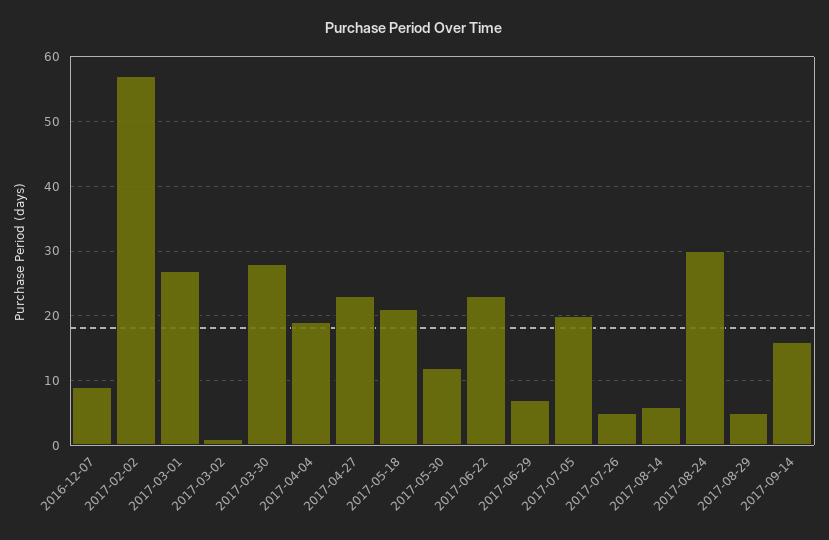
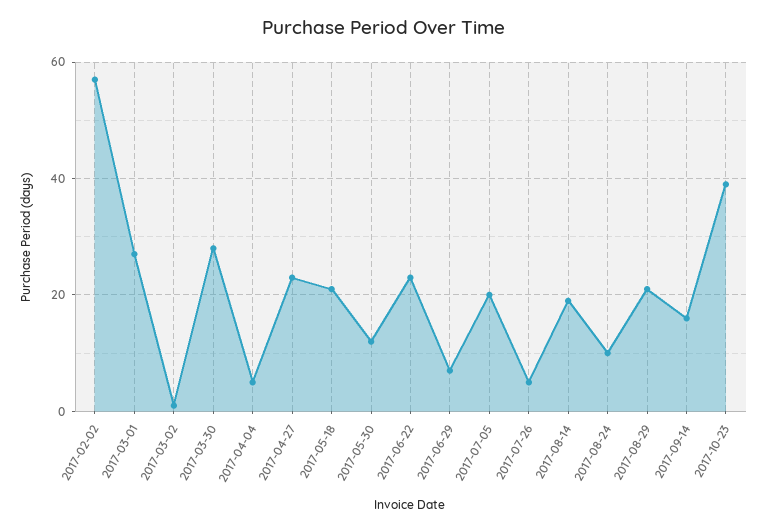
2016-12-07: 9 -> none
2017-04-04: 19 -> 5
2017-08-14: 6 -> 20
2017-08-24: 30 -> 10
2017-08-29: 5 -> 20
2017-10-23: none -> 40

